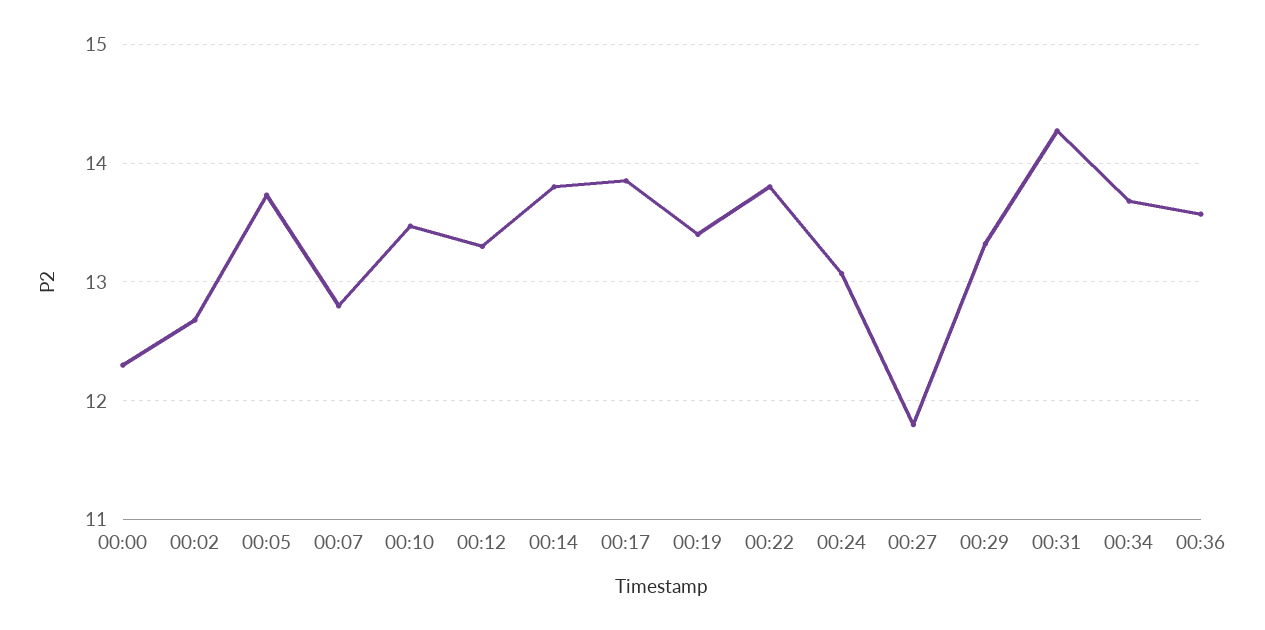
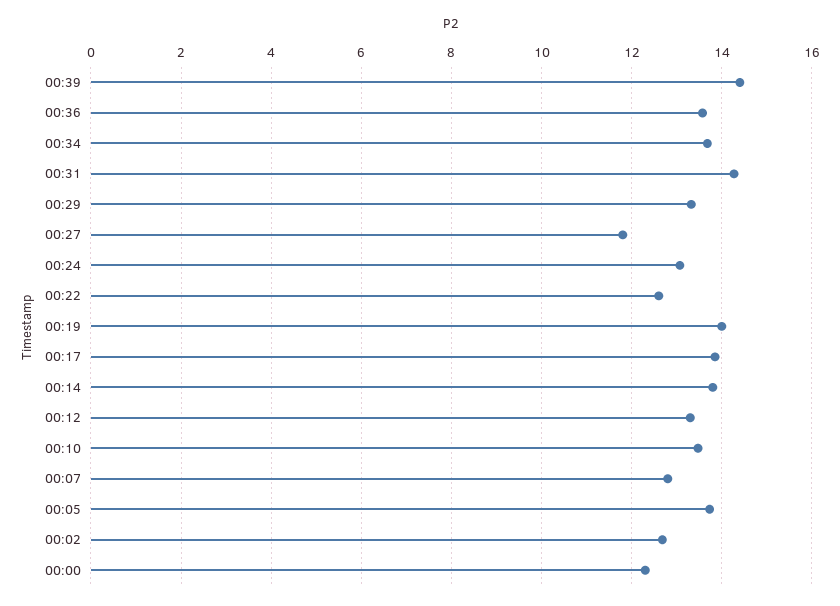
00:19: 13.4 -> 14
00:22: 13.8 -> 12.6
00:39: none -> 14.4

